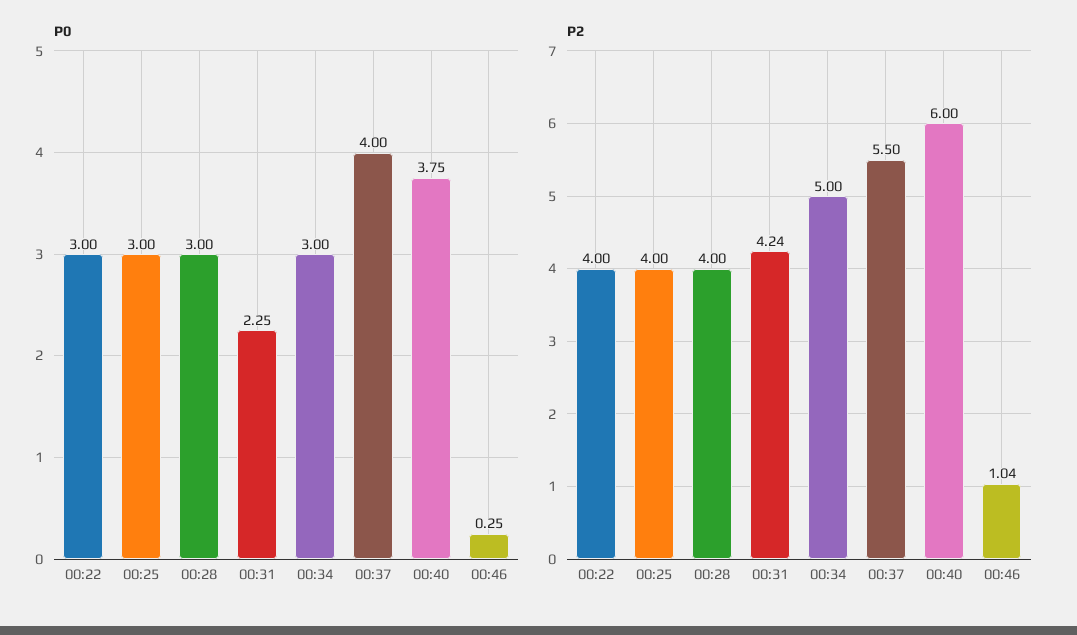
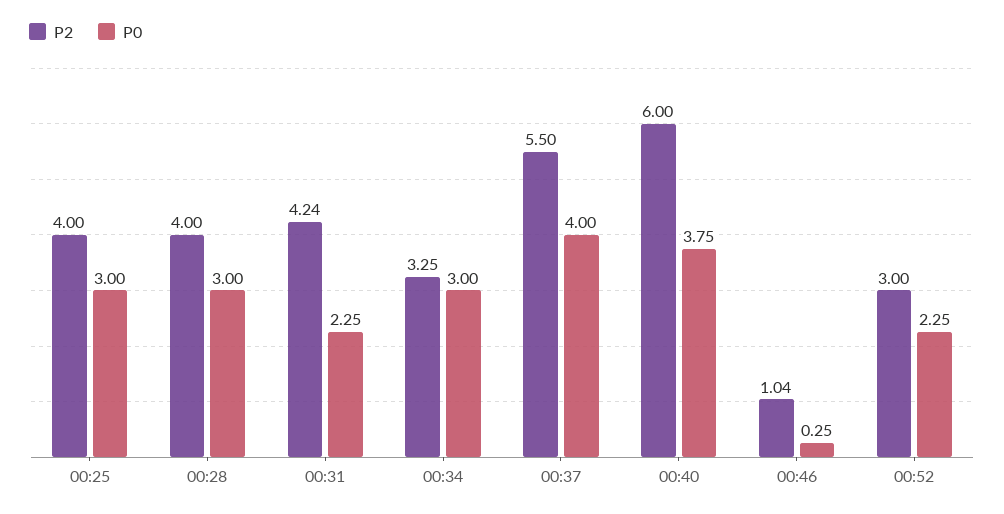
P0, 00:22: 3 -> none
P2, 00:22: 4 -> none
P2, 00:34: 5 -> 3.25
P2, 00:52: none -> 3
P0, 00:52: none -> 2.25

